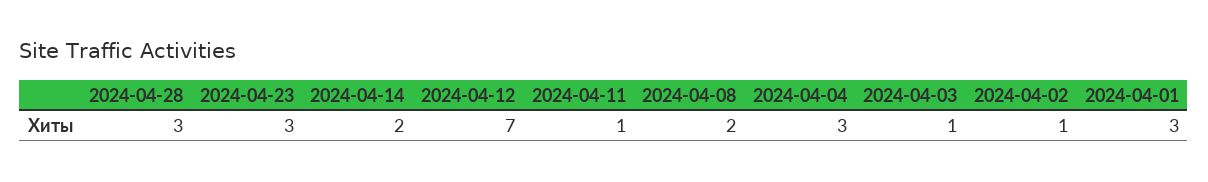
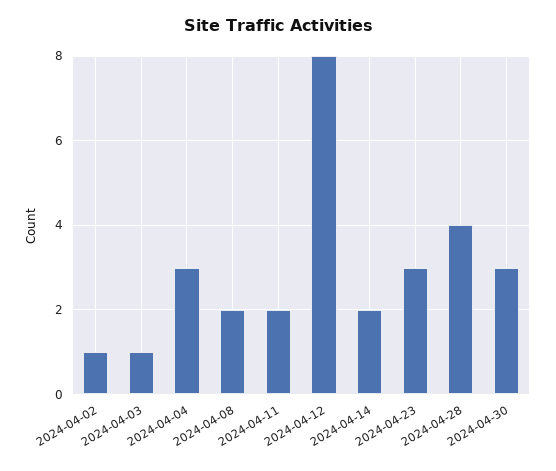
2024-04-28: 3 -> 4
2024-04-12: 7 -> 8
2024-04-11: 1 -> 2
2024-04-01: 3 -> none
2024-04-30: none -> 3

